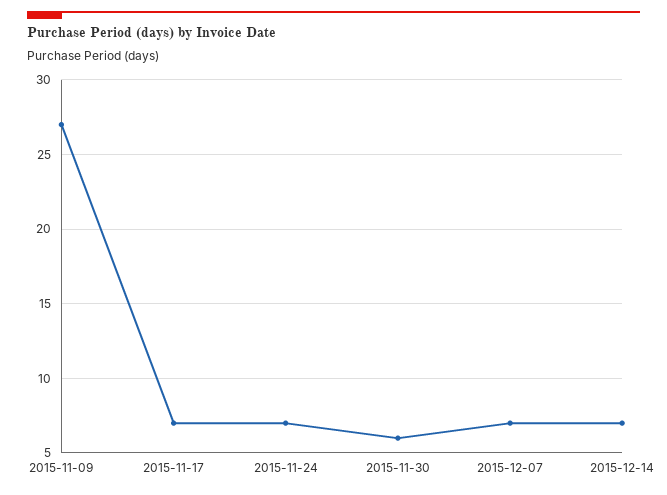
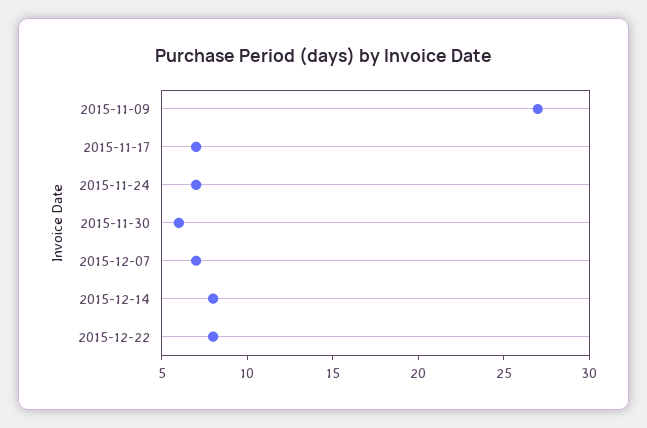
2015-12-14: 7 -> 8
2015-12-22: none -> 8

